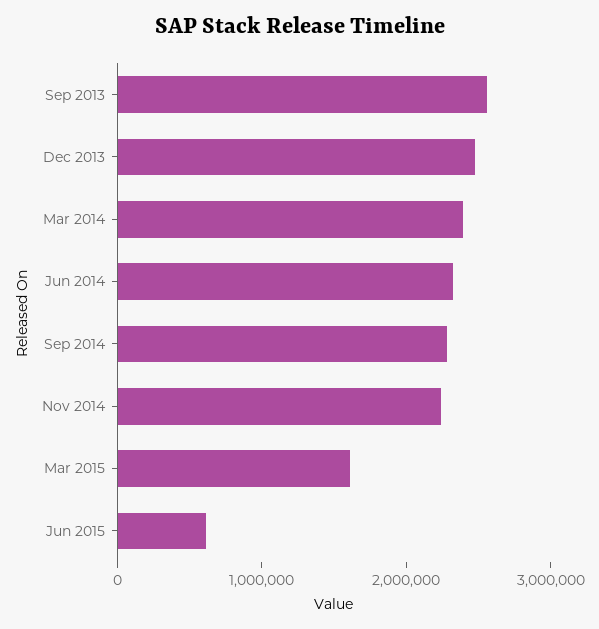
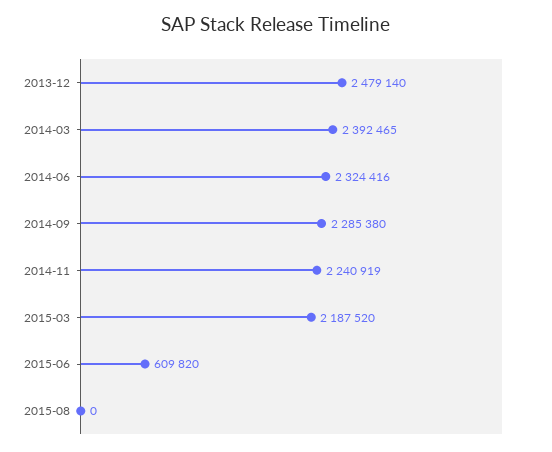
Sep 2013: 2600000 -> none
Mar 2015: 1600000 -> 2187520
2015-08: none -> 0

